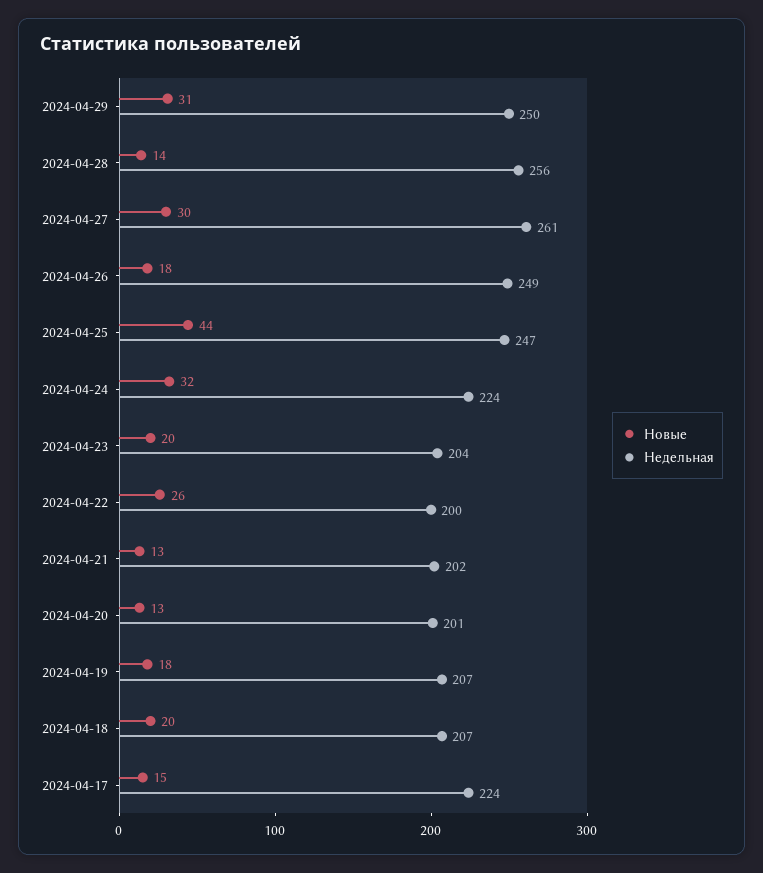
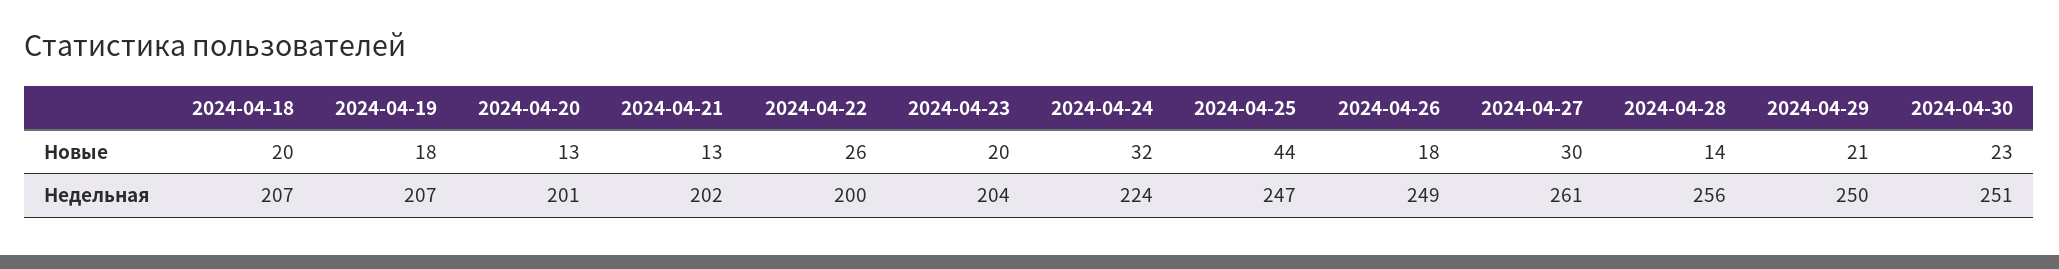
Новые, 2024-04-29: 31 -> 21
Новые, 2024-04-17: 15 -> none
Недельная, 2024-04-17: 224 -> none
Новые, 2024-04-30: none -> 23
Недельная, 2024-04-30: none -> 251

